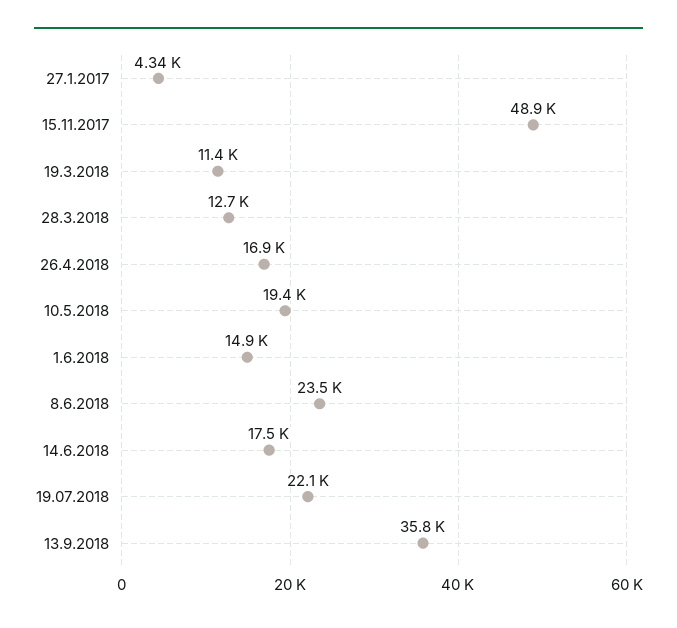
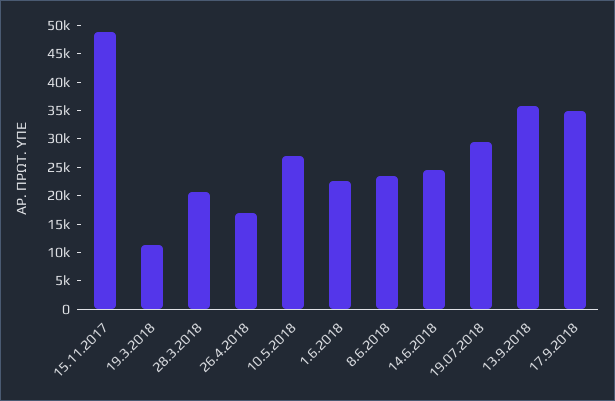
27.1.2017: 4340 -> none
28.3.2018: 12700 -> 20000
10.5.2018: 19400 -> 27500
1.6.2018: 14900 -> 22500
14.6.2018: 17500 -> 25000
19.07.2018: 22100 -> 30000
17.9.2018: none -> 35000

